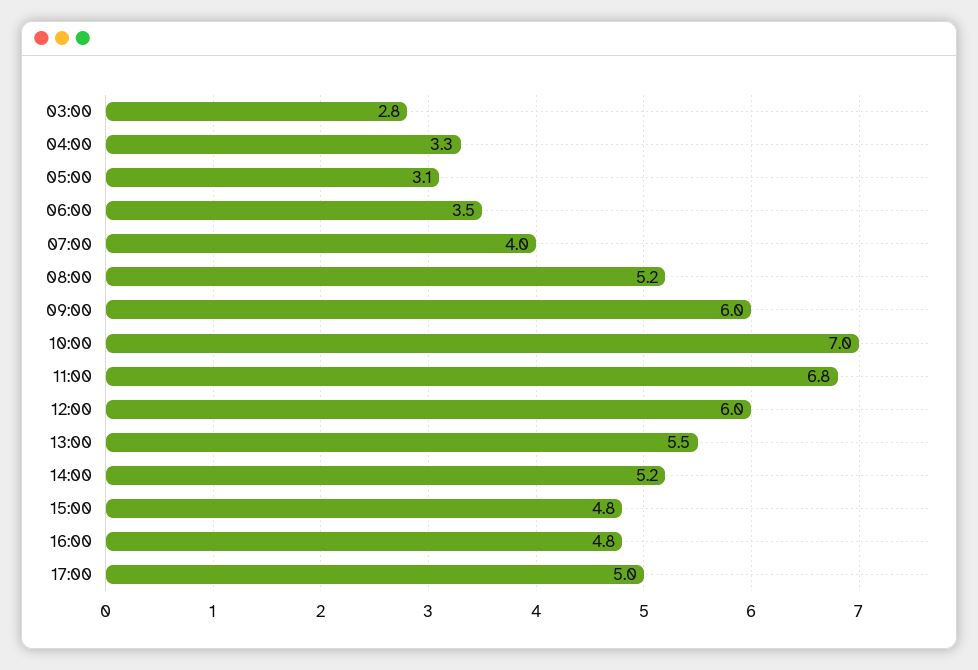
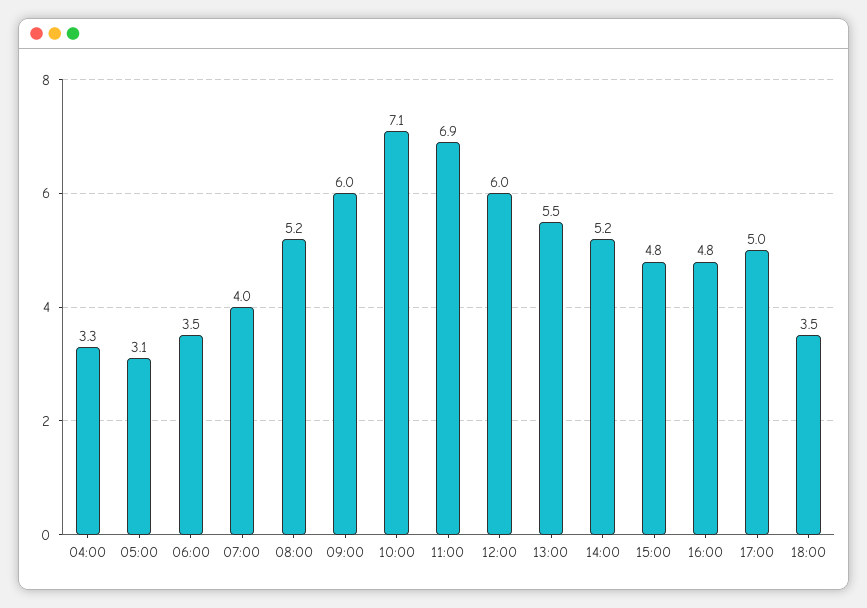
03:00: 2.8 -> none
10:00: 7 -> 7.1
11:00: 6.8 -> 6.9
18:00: none -> 3.5

